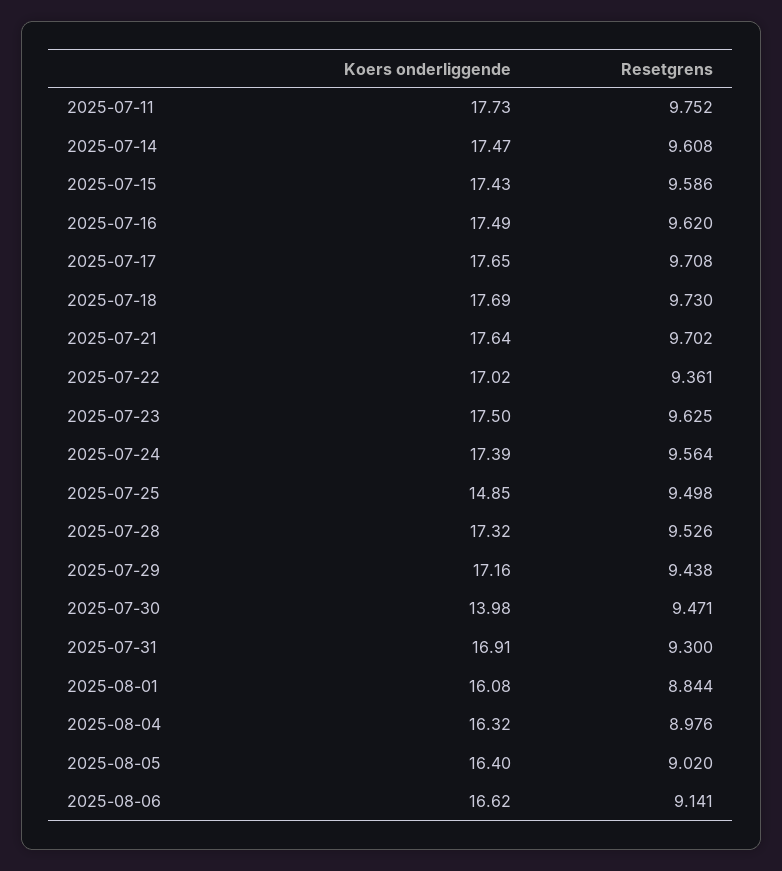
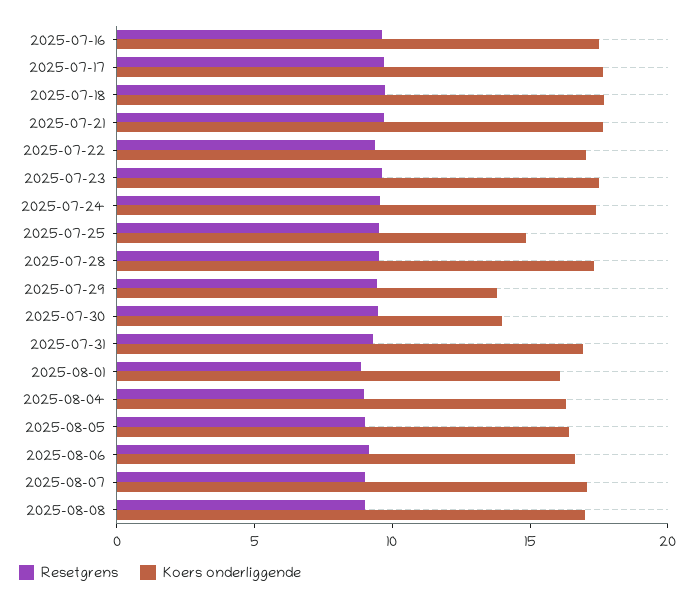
Koers onderliggende, 2025-07-11: 17.73 -> none
Resetgrens, 2025-07-11: 9.752 -> none
Koers onderliggende, 2025-07-14: 17.47 -> none
Resetgrens, 2025-07-14: 9.608 -> none
Koers onderliggende, 2025-07-15: 17.43 -> none
Resetgrens, 2025-07-15: 9.586 -> none
Koers onderliggende, 2025-07-29: 17.16 -> 14
Resetgrens, 2025-08-07: none -> 9
Koers onderliggende, 2025-08-07: none -> 17
Resetgrens, 2025-08-08: none -> 9
Koers onderliggende, 2025-08-08: none -> 17

